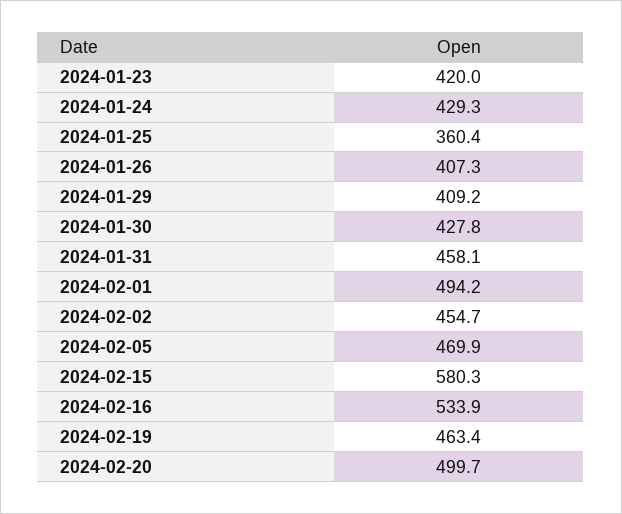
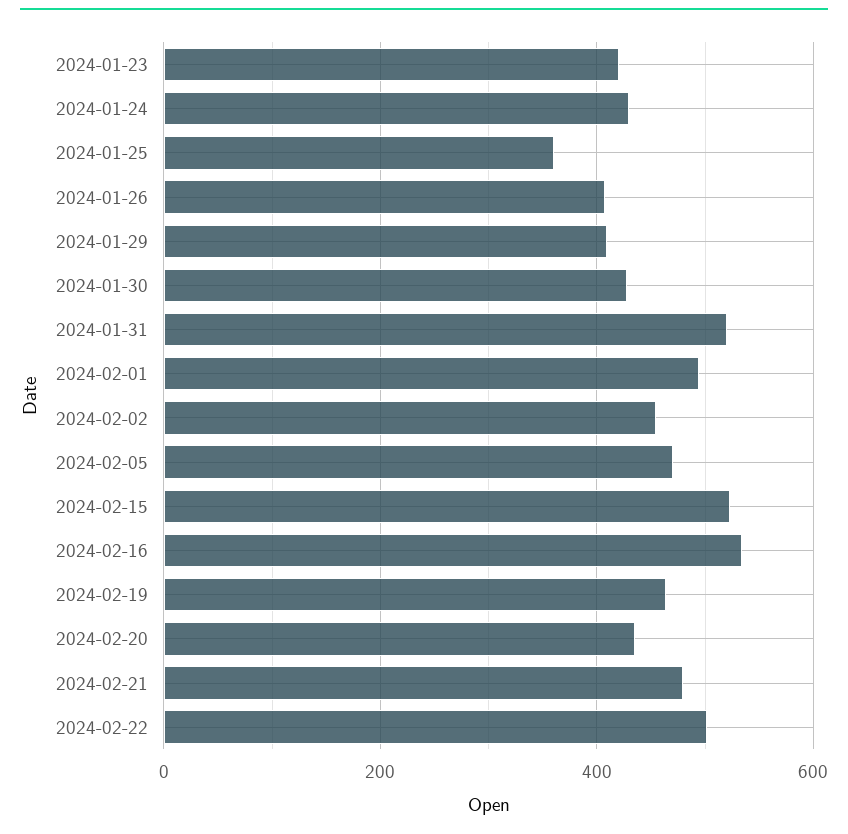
2024-01-31: 458.1 -> 520
2024-02-15: 580.3 -> 520
2024-02-20: 499.7 -> 440
2024-02-21: none -> 480
2024-02-22: none -> 500

